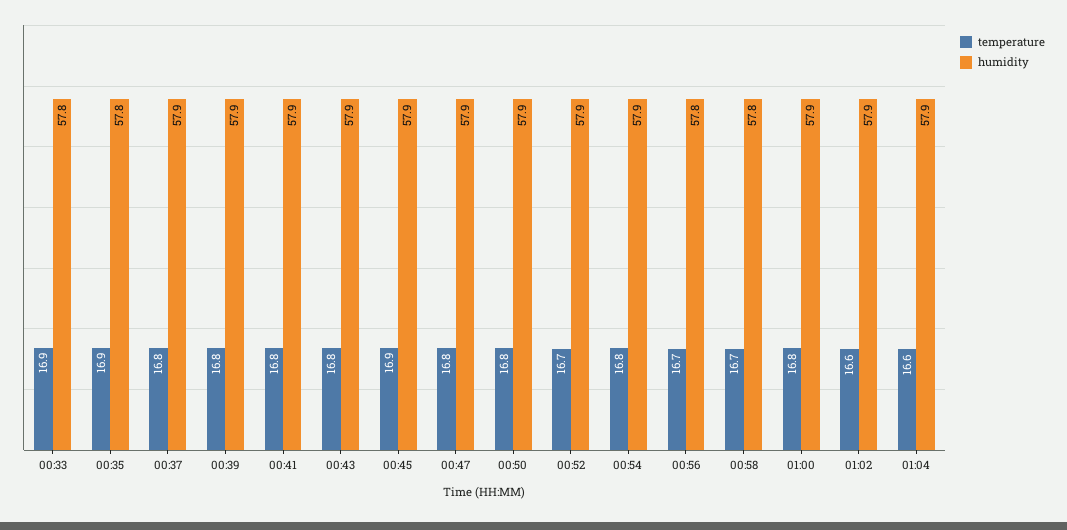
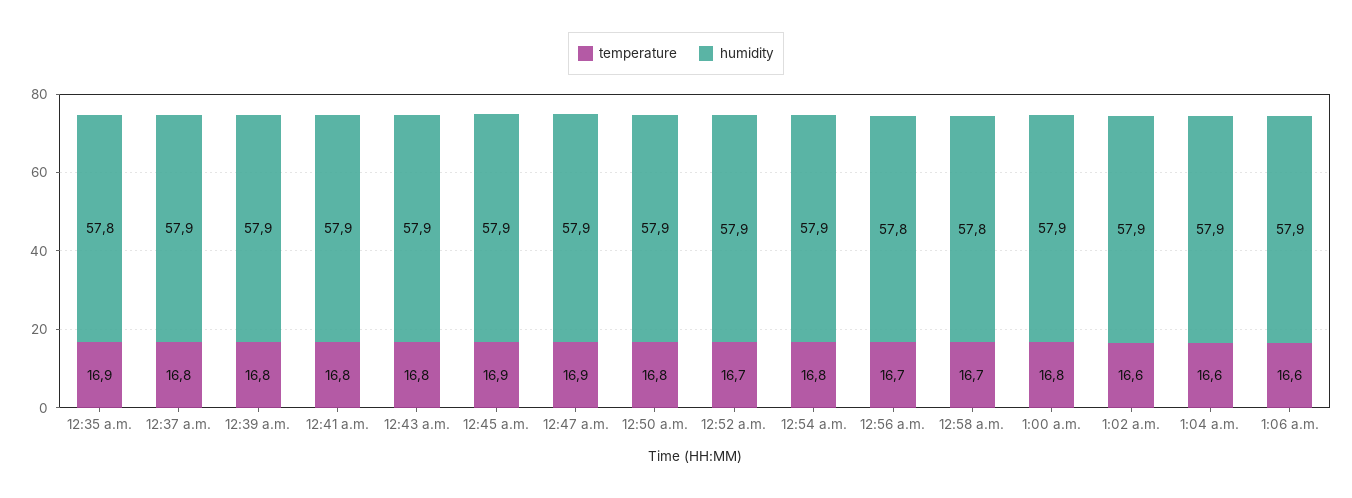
temperature, 00:33: 16.9 -> none
humidity, 00:33: 57.8 -> none
temperature, 00:47: 16.8 -> 16.9
temperature, 1:06 a.m.: none -> 16.6
humidity, 1:06 a.m.: none -> 57.9

